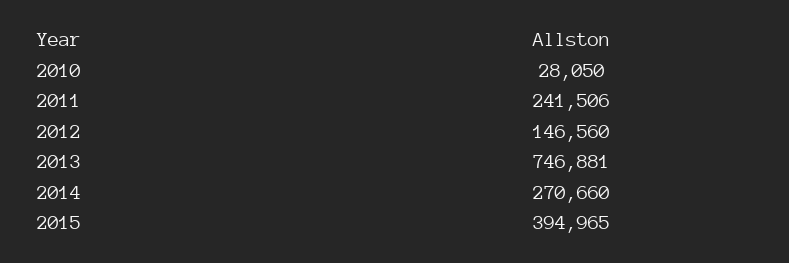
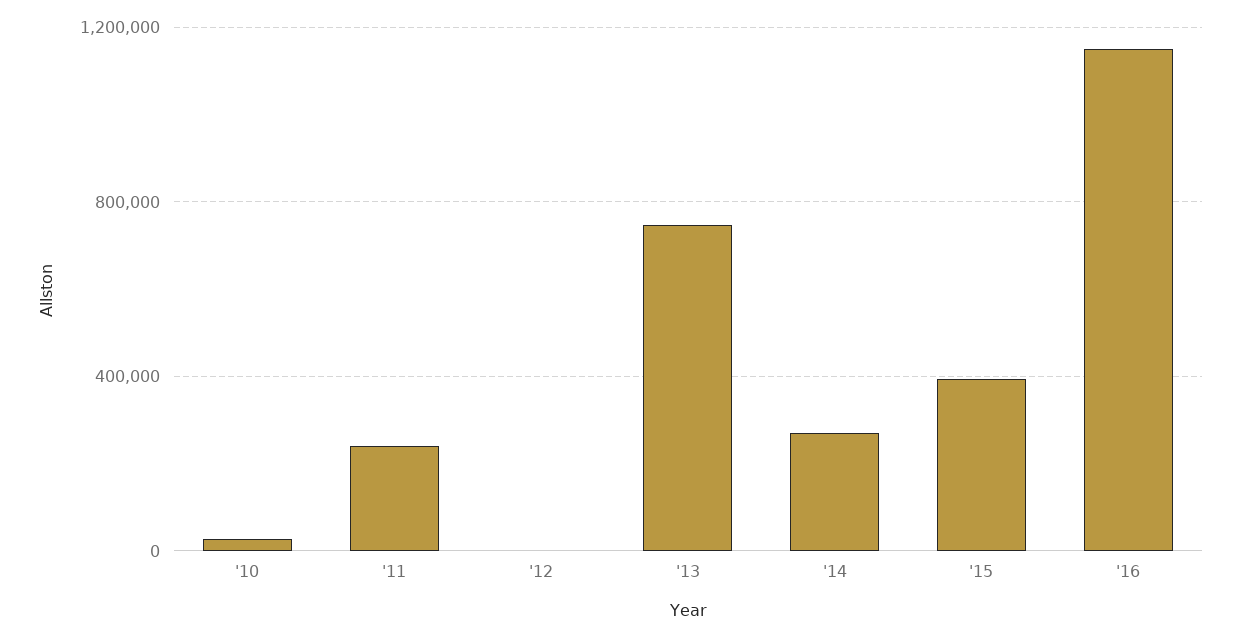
2012: 146560 -> 0
'16: none -> 1150000

